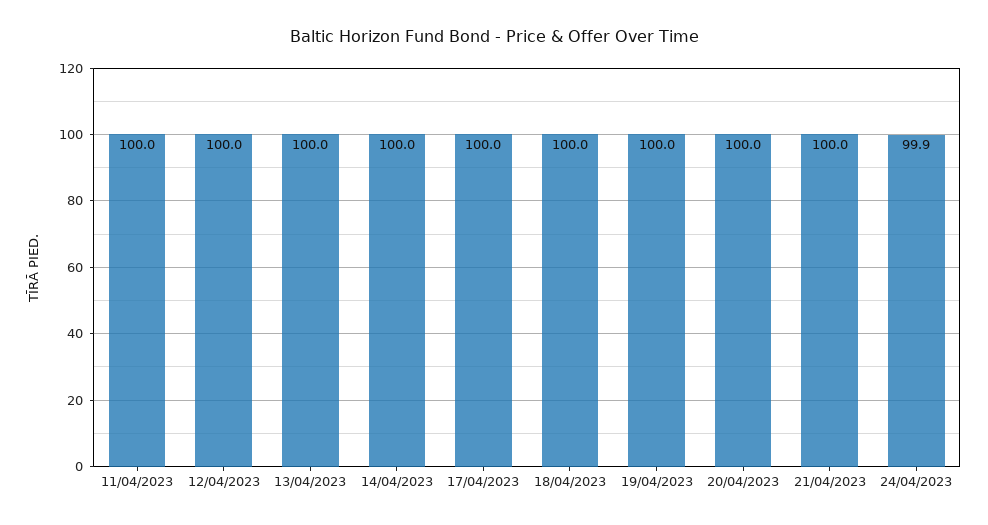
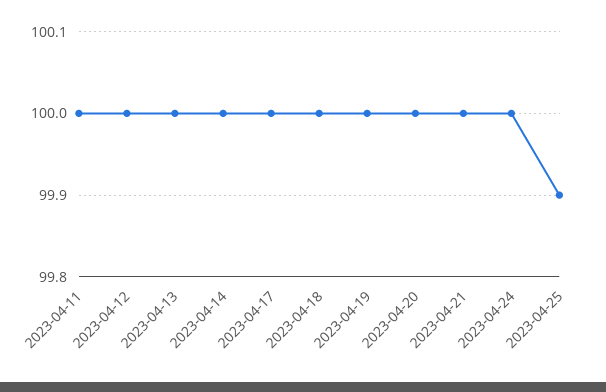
24/04/2023: 99.9 -> 100
2023-04-25: none -> 99.9

